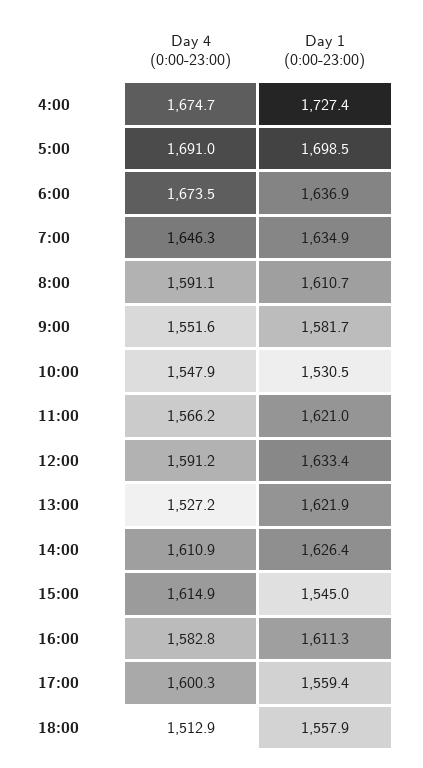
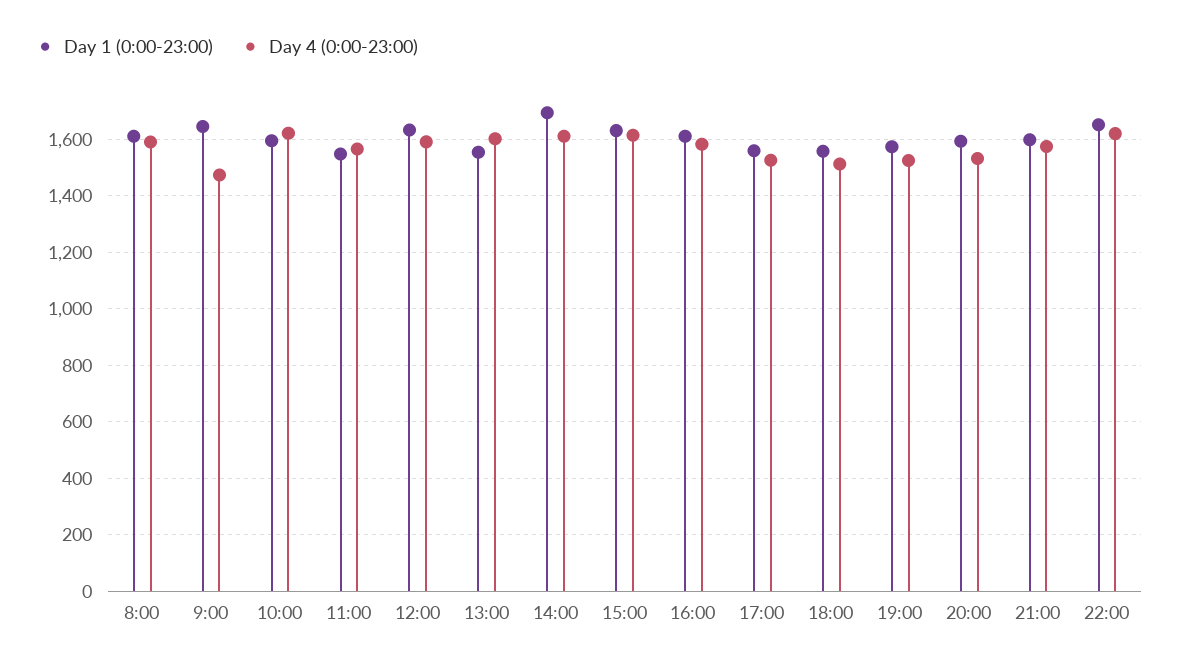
Day 4 (0:00-23:00), 4:00: 1674.7 -> none
Day 1 (0:00-23:00), 4:00: 1727.4 -> none
Day 4 (0:00-23:00), 5:00: 1691 -> none
Day 1 (0:00-23:00), 5:00: 1698.5 -> none
Day 4 (0:00-23:00), 6:00: 1673.5 -> none
Day 1 (0:00-23:00), 6:00: 1636.9 -> none
Day 4 (0:00-23:00), 7:00: 1646.3 -> none
Day 1 (0:00-23:00), 7:00: 1634.9 -> none
Day 4 (0:00-23:00), 9:00: 1551.6 -> 1475
Day 1 (0:00-23:00), 9:00: 1581.7 -> 1650
Day 4 (0:00-23:00), 10:00: 1547.9 -> 1625
Day 1 (0:00-23:00), 10:00: 1530.5 -> 1600
Day 1 (0:00-23:00), 11:00: 1621 -> 1550
Day 4 (0:00-23:00), 13:00: 1527.2 -> 1600
Day 1 (0:00-23:00), 13:00: 1621.9 -> 1550
Day 1 (0:00-23:00), 14:00: 1626.4 -> 1700
Day 1 (0:00-23:00), 15:00: 1545 -> 1625
Day 4 (0:00-23:00), 17:00: 1600.3 -> 1525
Day 1 (0:00-23:00), 19:00: none -> 1575
Day 4 (0:00-23:00), 19:00: none -> 1525
Day 1 (0:00-23:00), 20:00: none -> 1600
Day 4 (0:00-23:00), 20:00: none -> 1525
Day 1 (0:00-23:00), 21:00: none -> 1600
Day 4 (0:00-23:00), 21:00: none -> 1575
Day 1 (0:00-23:00), 22:00: none -> 1650
Day 4 (0:00-23:00), 22:00: none -> 1625

